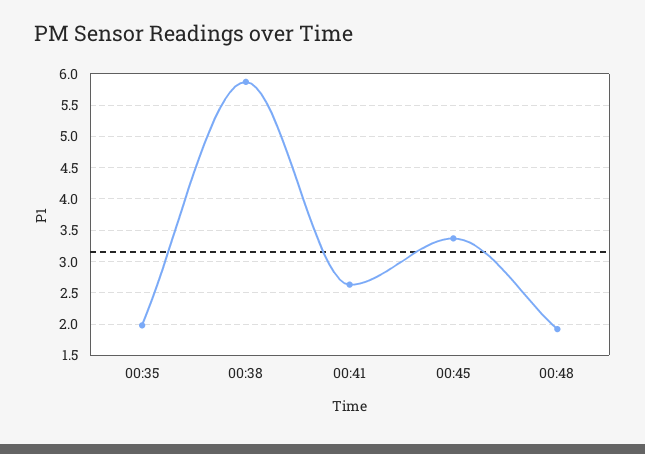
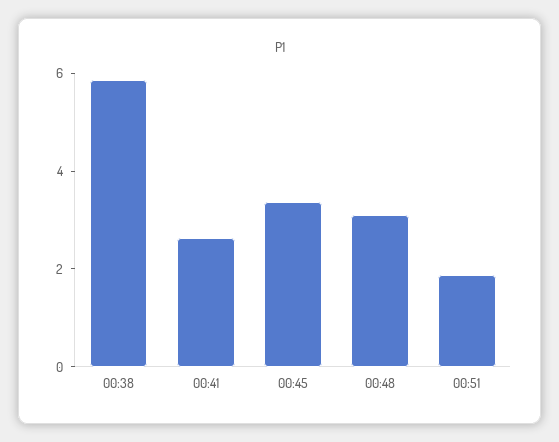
00:35: 2 -> none
00:48: 1.9 -> 3
00:51: none -> 2

